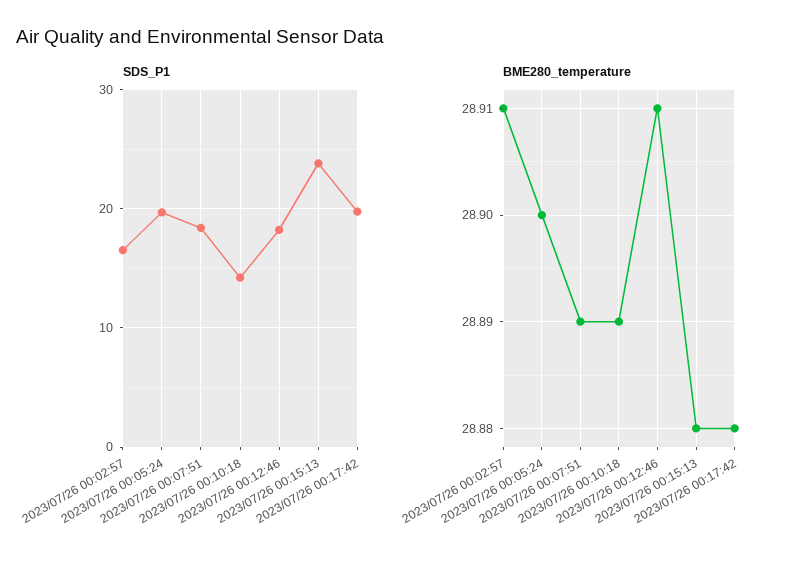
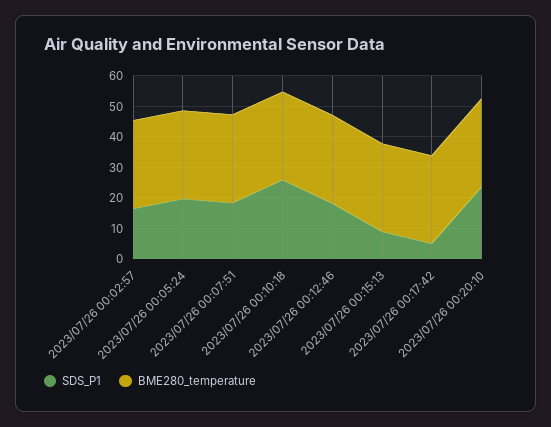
SDS_P1, 2023/07/26 00:10:18: 14 -> 25
SDS_P1, 2023/07/26 00:15:13: 24 -> 10
SDS_P1, 2023/07/26 00:17:42: 20 -> 5
SDS_P1, 2023/07/26 00:20:10: none -> 25
BME280_temperature, 2023/07/26 00:20:10: none -> 30

